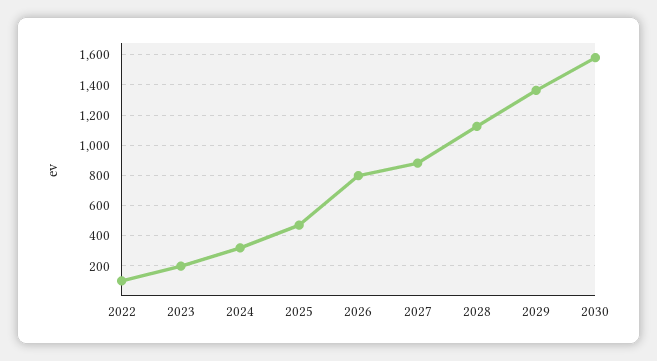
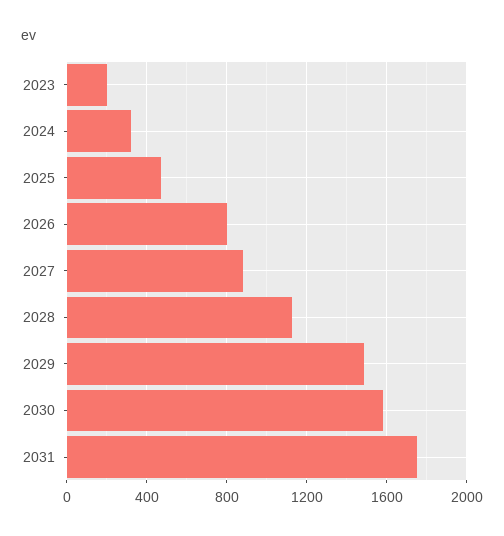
2022: 100 -> none
2029: 1350 -> 1500
2031: none -> 1750

